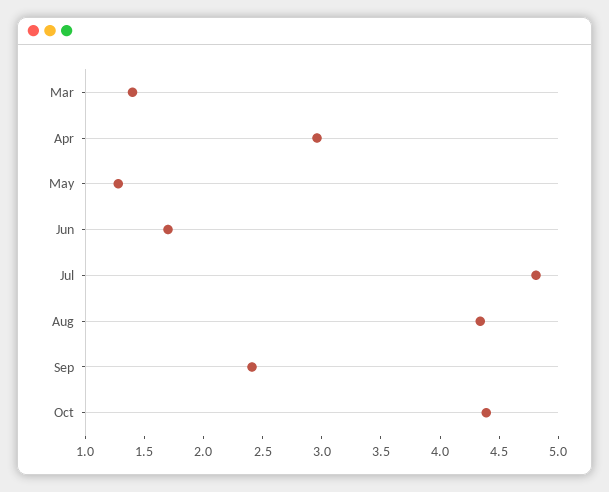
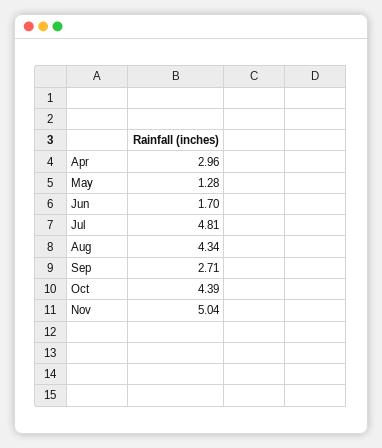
Mar: 1.4 -> none
Sep: 2.4 -> 2.71
Nov: none -> 5.04

